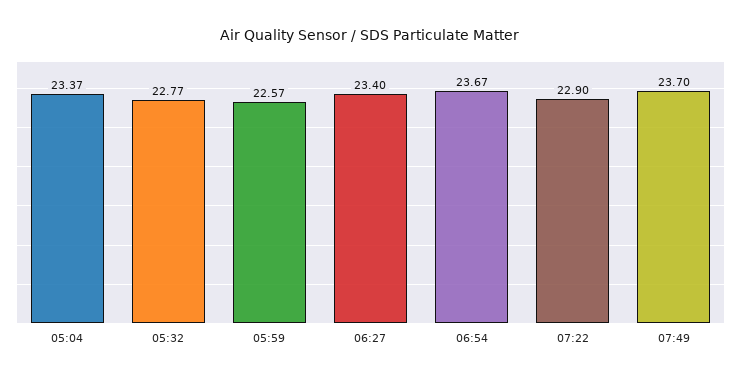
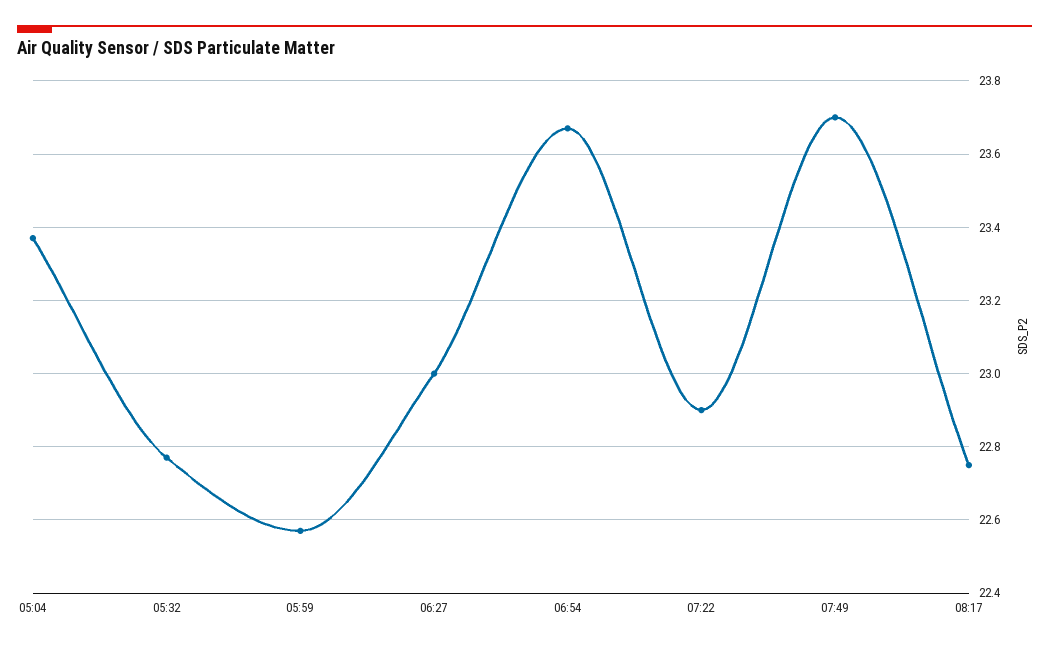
06:27: 23.4 -> 23
08:17: none -> 22.75

